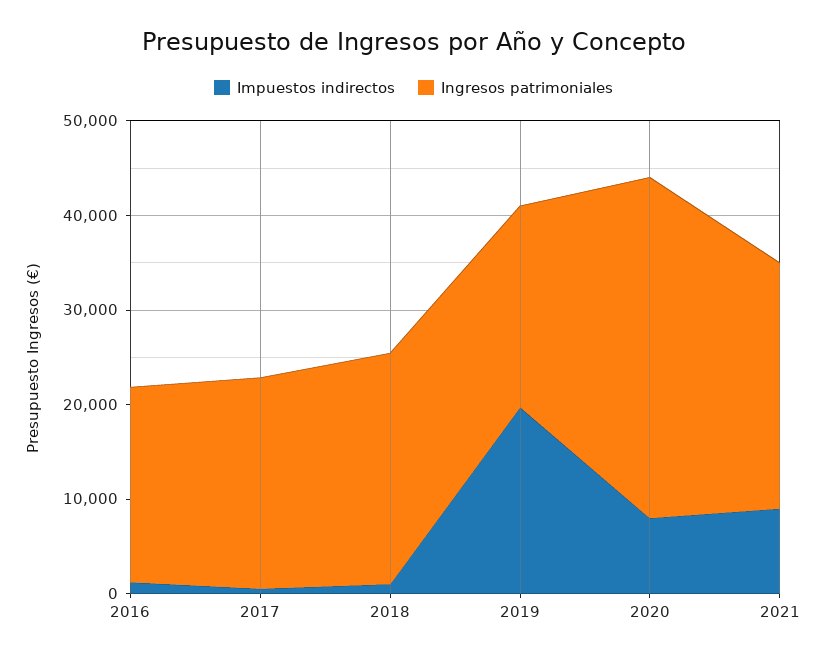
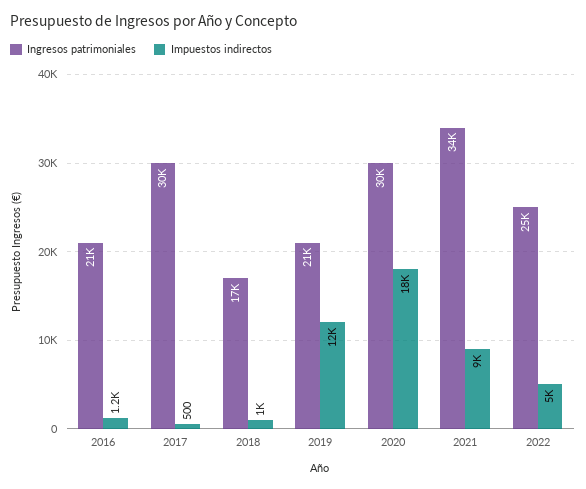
Ingresos patrimoniales, 2017: 22000 -> 30000
Ingresos patrimoniales, 2018: 24000 -> 17000
Impuestos indirectos, 2019: 20000 -> 12000
Impuestos indirectos, 2020: 8000 -> 18000
Ingresos patrimoniales, 2020: 36000 -> 30000
Ingresos patrimoniales, 2021: 26000 -> 34000
Ingresos patrimoniales, 2022: none -> 25000
Impuestos indirectos, 2022: none -> 5000

